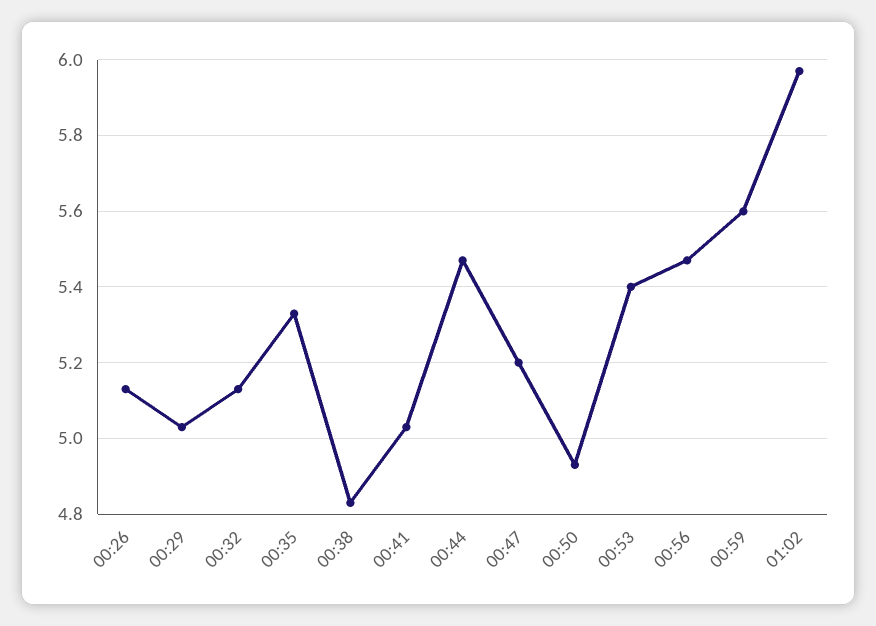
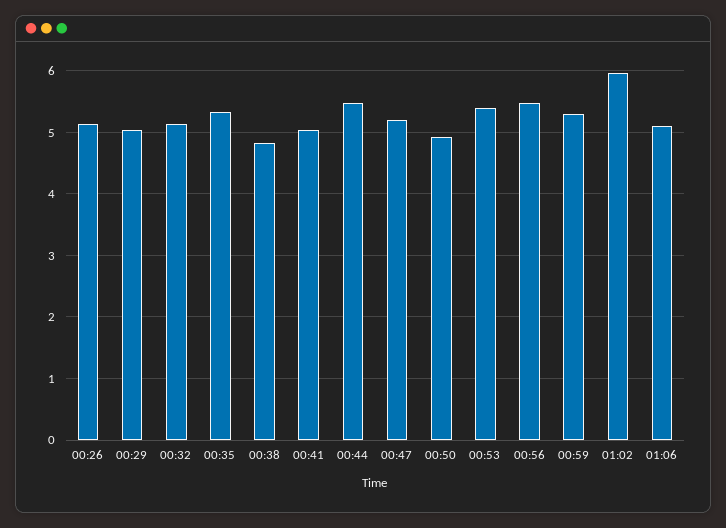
00:59: 5.6 -> 5.3
01:06: none -> 5.1

